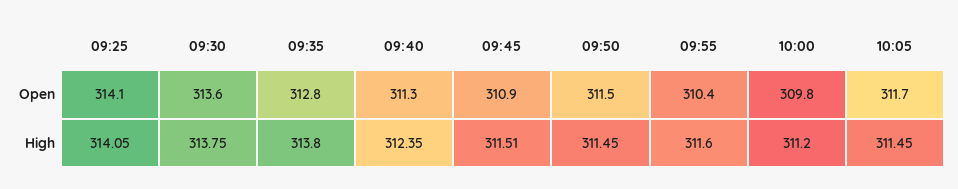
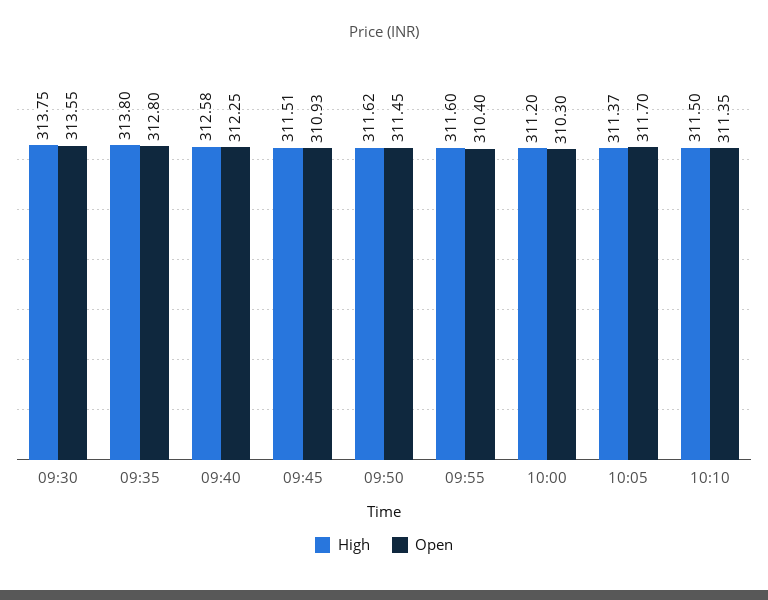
Open, 09:25: 314.1 -> none
Open, 09:40: 311.3 -> 312.25
Open, 10:00: 309.8 -> 310.3
High, 09:25: 314.05 -> none
High, 09:40: 312.35 -> 312.58
High, 09:50: 311.45 -> 311.62
High, 10:05: 311.45 -> 311.37
High, 10:10: none -> 311.5
Open, 10:10: none -> 311.35

